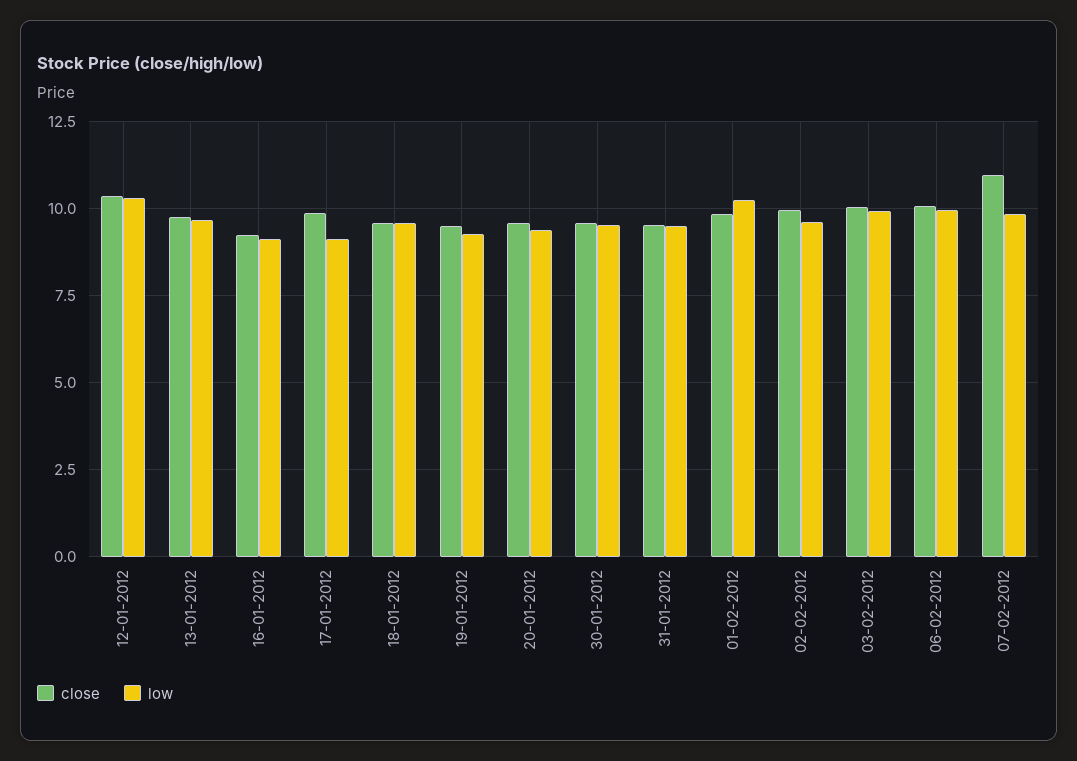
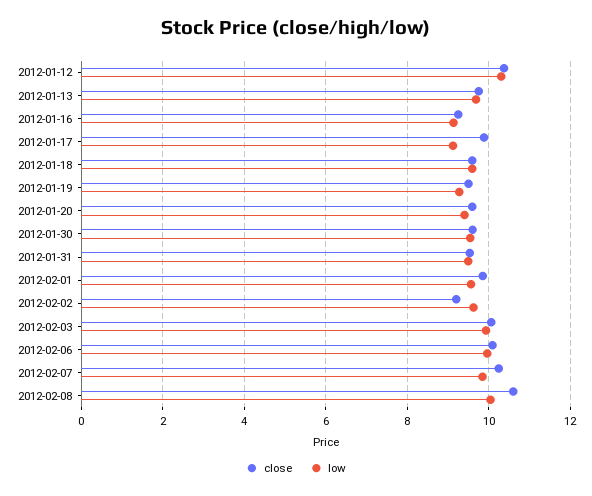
low, 01-02-2012: 10.25 -> 9.6
close, 02-02-2012: 10 -> 9.2
close, 07-02-2012: 11 -> 10.2
close, 2012-02-08: none -> 10.6
low, 2012-02-08: none -> 10

